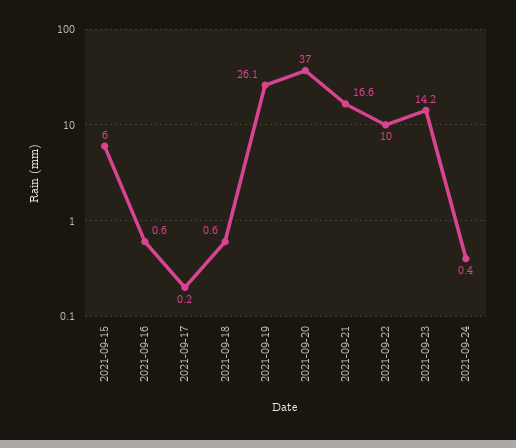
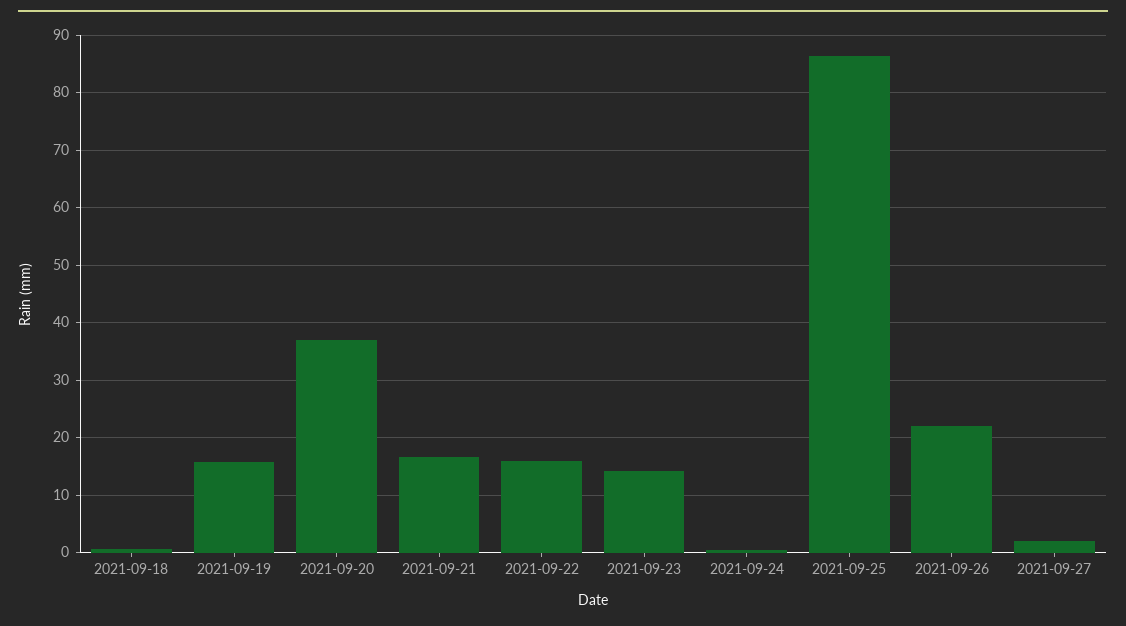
2021-09-15: 6 -> none
2021-09-16: 0.6 -> none
2021-09-17: 0.2 -> none
2021-09-19: 26.1 -> 16
2021-09-22: 10 -> 16
2021-09-25: none -> 86
2021-09-26: none -> 22
2021-09-27: none -> 2

